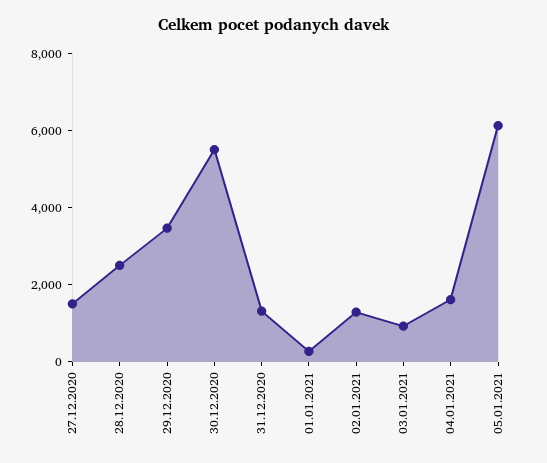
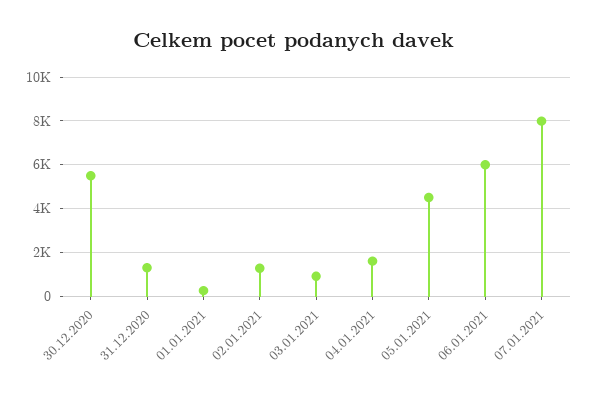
27.12.2020: 1500 -> none
28.12.2020: 2500 -> none
29.12.2020: 3500 -> none
05.01.2021: 6000 -> 4500
06.01.2021: none -> 6000
07.01.2021: none -> 8000

